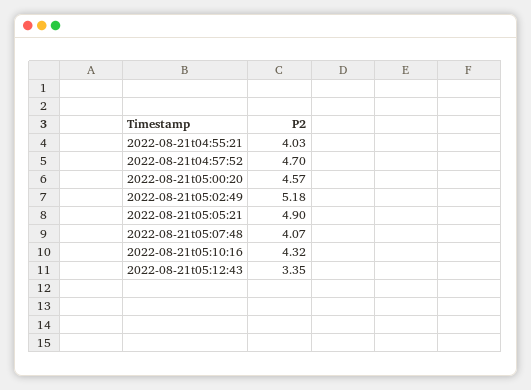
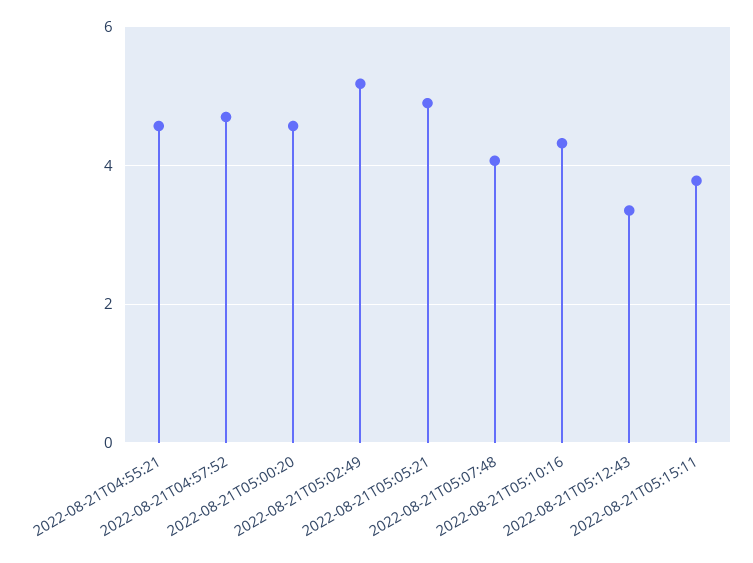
2022-08-21t04:55:21: 4.03 -> 4.6
2022-08-21T05:15:11: none -> 3.8

